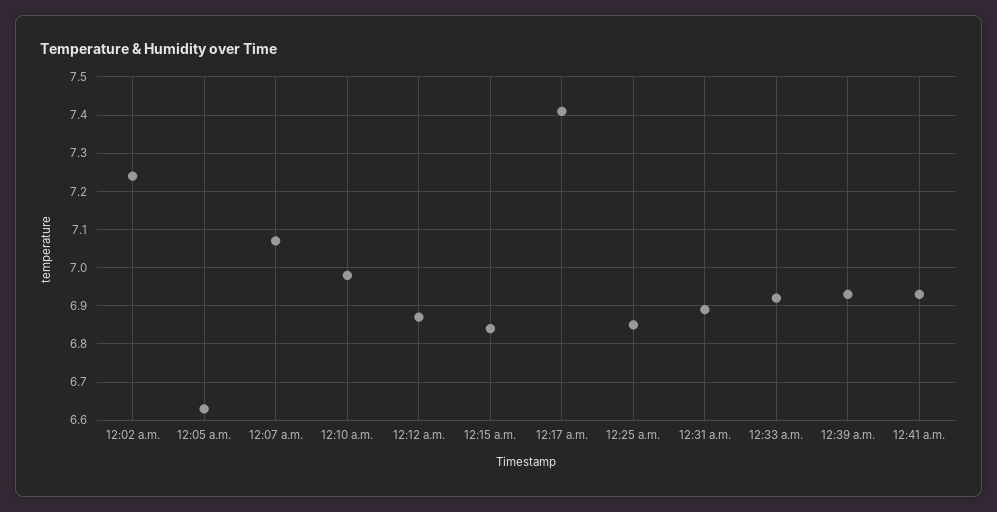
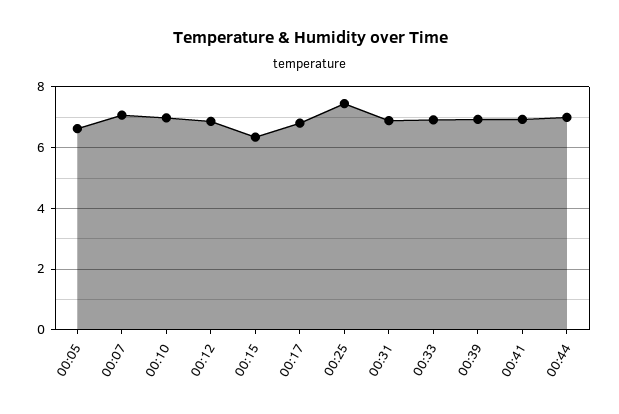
12:02 a.m.: 7.25 -> none
12:15 a.m.: 6.85 -> 6.4
12:17 a.m.: 7.4 -> 6.8
12:25 a.m.: 6.85 -> 7.4
00:44: none -> 7

